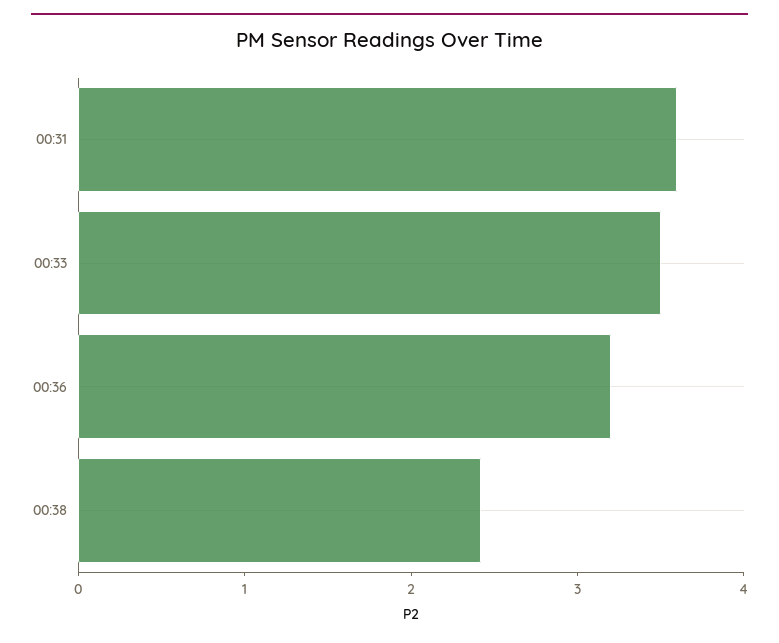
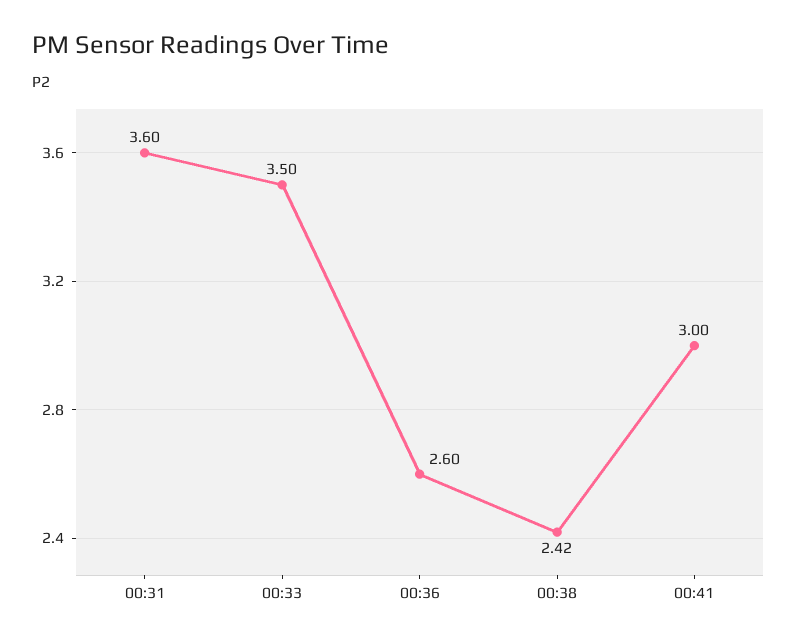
00:36: 3.2 -> 2.6
00:41: none -> 3

